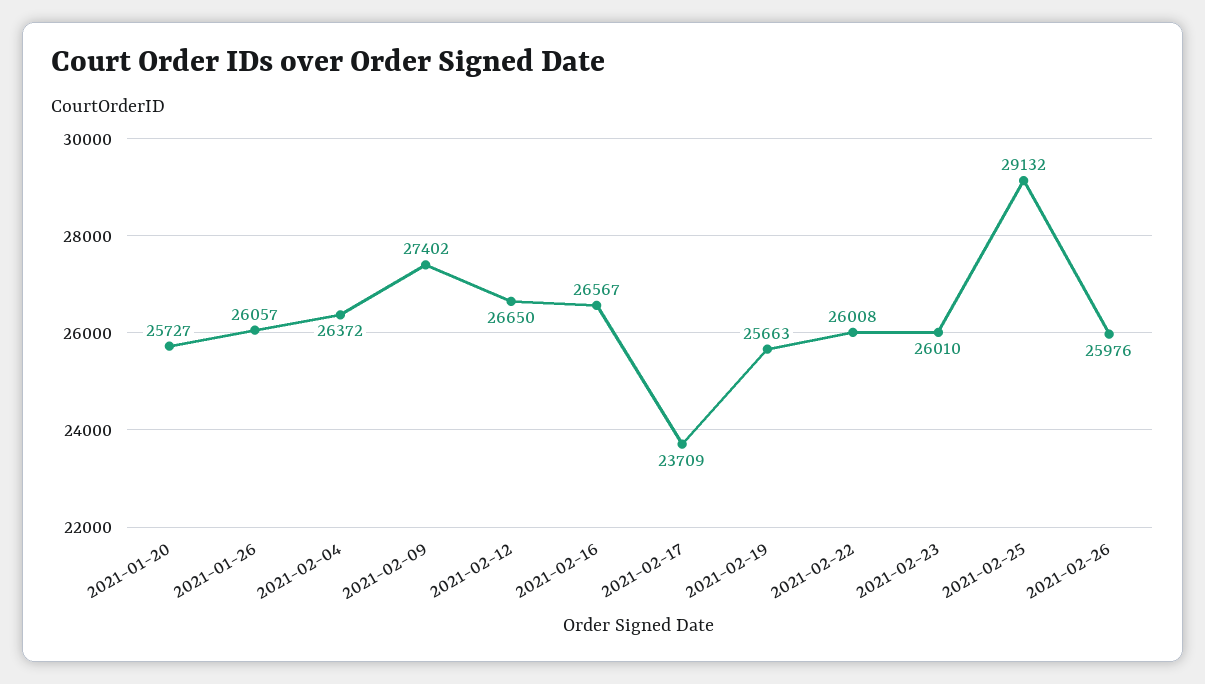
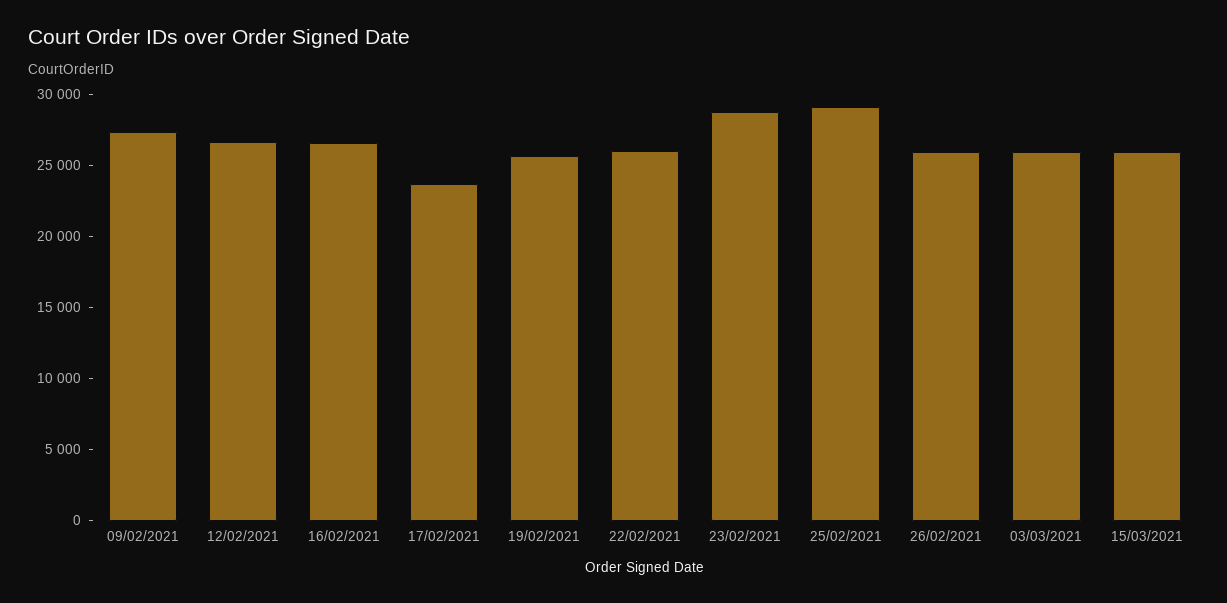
2021-01-20: 25727 -> none
2021-01-26: 26057 -> none
2021-02-04: 26372 -> none
2021-02-23: 26010 -> 29000
03/03/2021: none -> 26000
15/03/2021: none -> 26000

